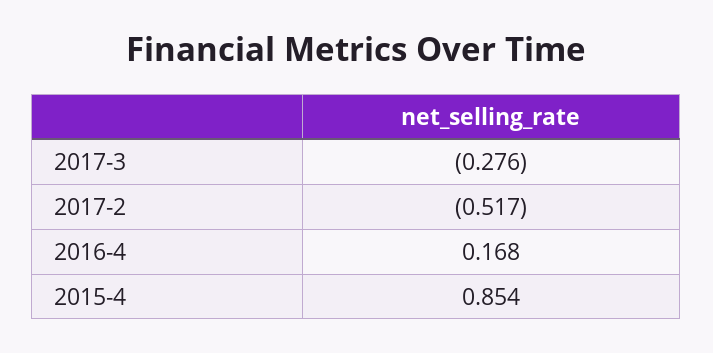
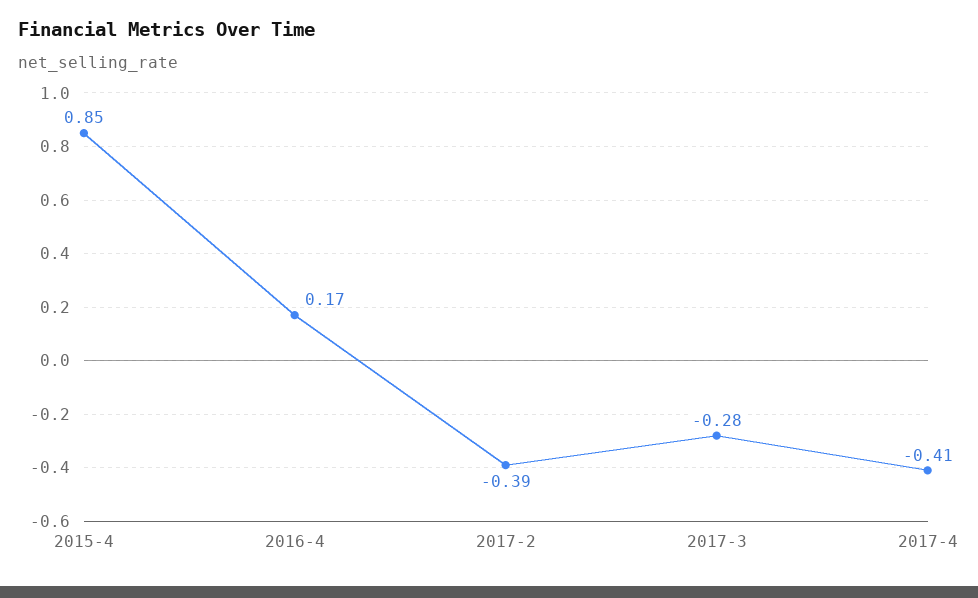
2017-2: -0.517 -> -0.39
2017-4: none -> -0.41

